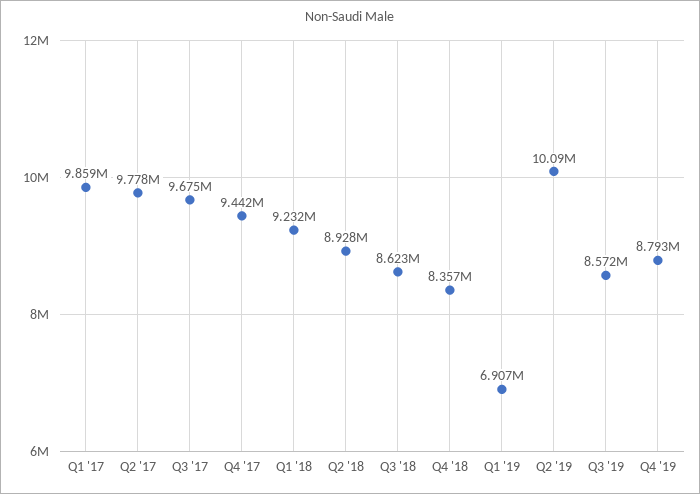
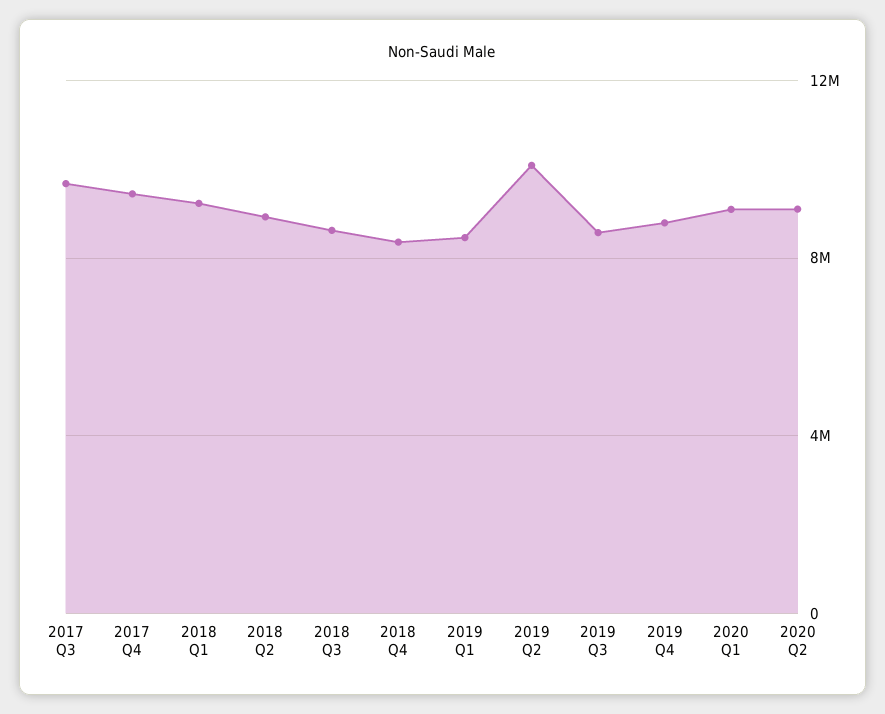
Q1 '17: 9859000 -> none
Q2 '17: 9778000 -> none
Q1 '19: 6907000 -> 8500000
2020 Q1: none -> 9000000
2020 Q2: none -> 9000000

